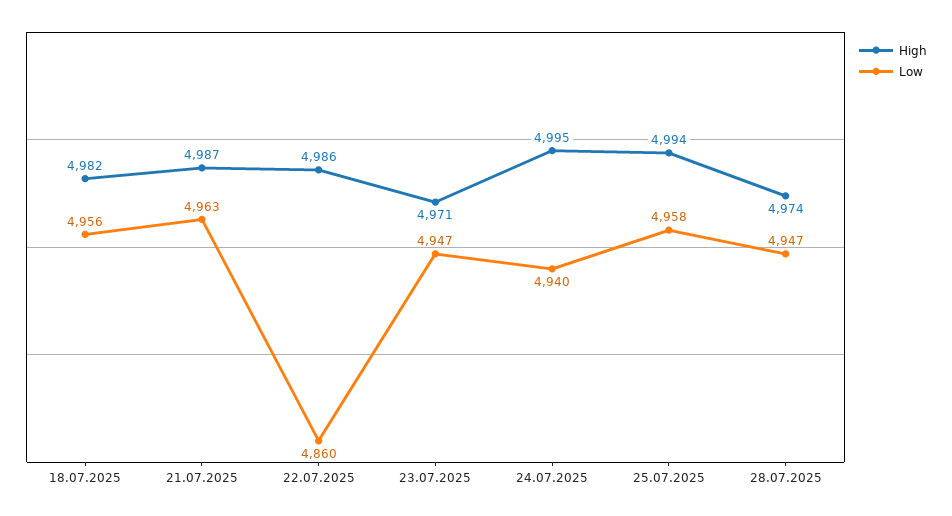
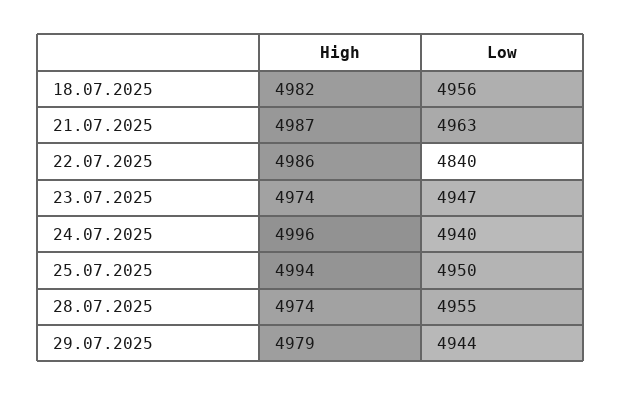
Low, 22.07.2025: 4860 -> 4840
High, 23.07.2025: 4971 -> 4974
High, 24.07.2025: 4995 -> 4996
Low, 25.07.2025: 4958 -> 4950
Low, 28.07.2025: 4947 -> 4955
High, 29.07.2025: none -> 4979
Low, 29.07.2025: none -> 4944

